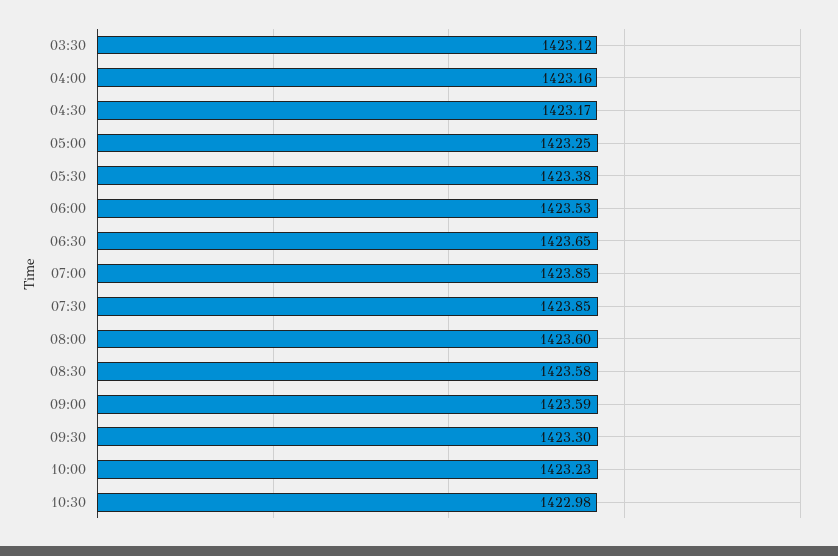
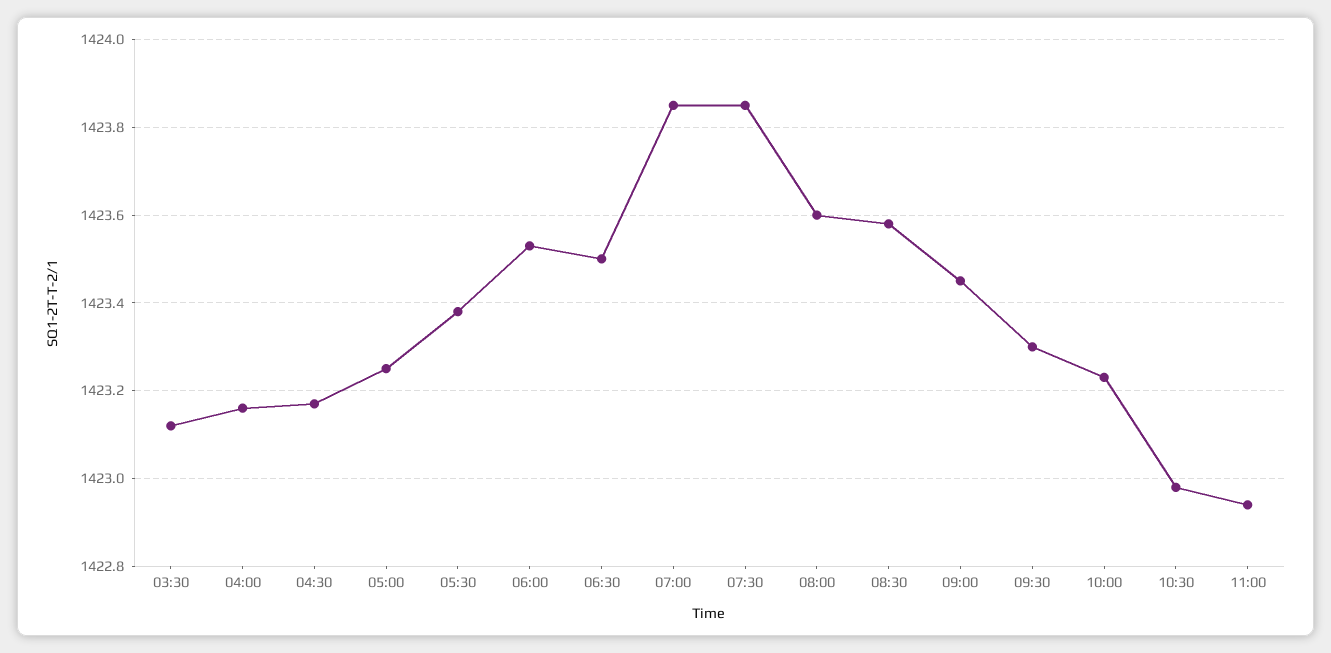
06:30: 1423.65 -> 1423.5
09:00: 1423.59 -> 1423.45
11:00: none -> 1422.95

